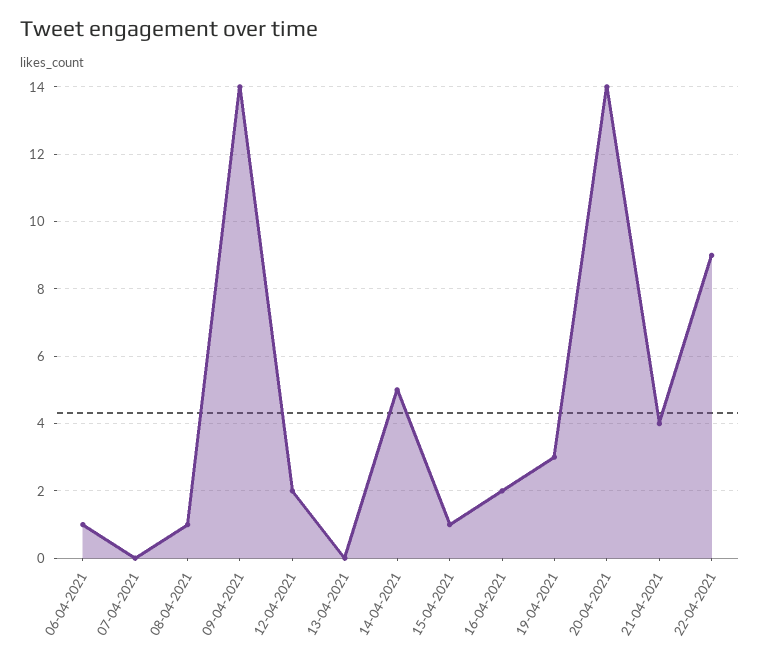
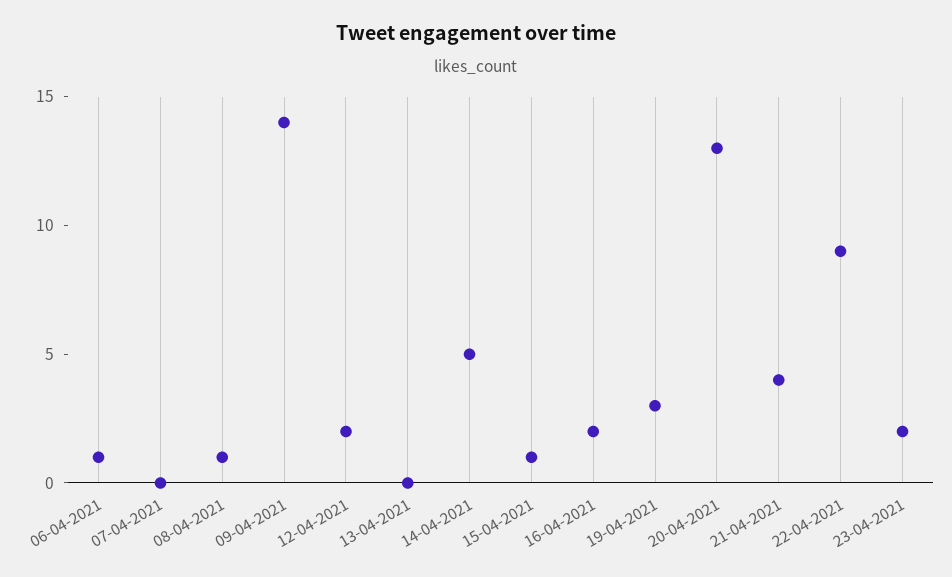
20-04-2021: 14 -> 13
23-04-2021: none -> 2

